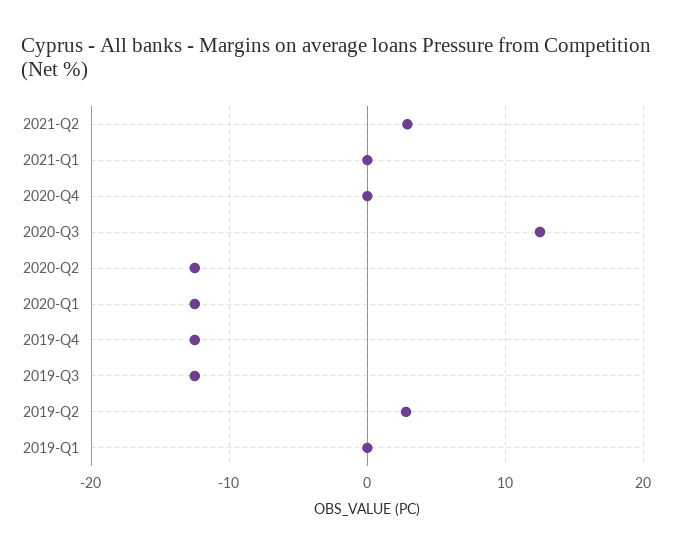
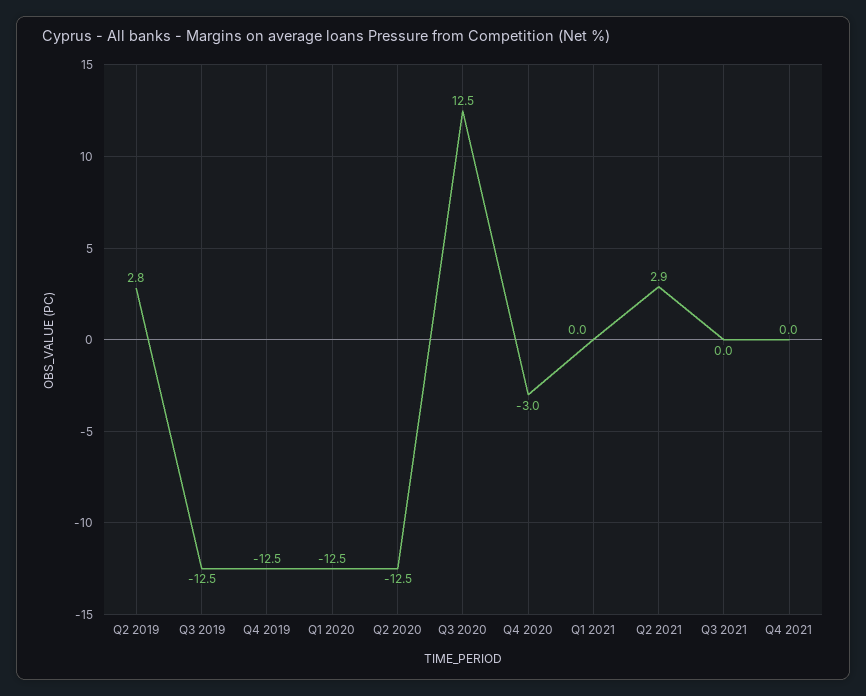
2020-Q4: 0 -> -3
2019-Q1: 0 -> none
Q3 2021: none -> 0
Q4 2021: none -> 0

